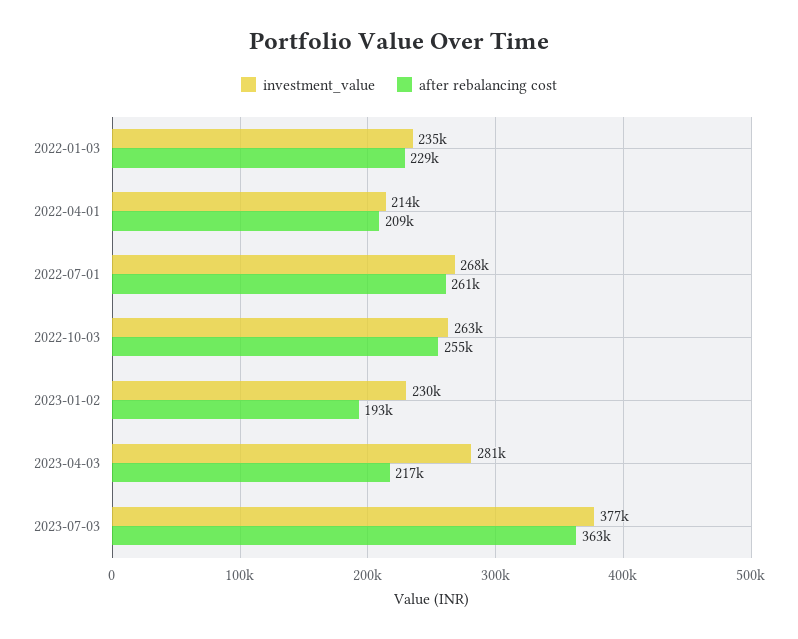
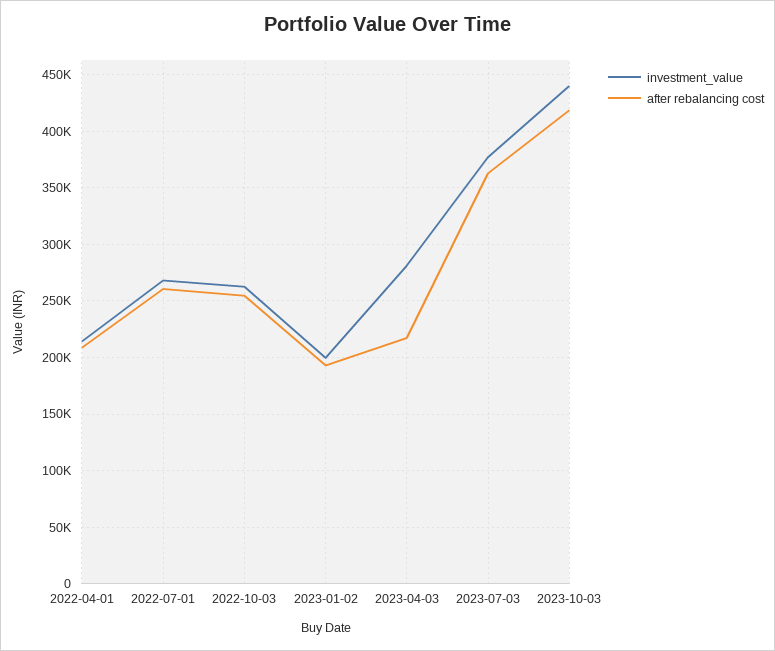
investment_value, 2022-01-03: 235000 -> none
after rebalancing cost, 2022-01-03: 229000 -> none
investment_value, 2023-01-02: 230000 -> 200000
investment_value, 2023-10-03: none -> 440000
after rebalancing cost, 2023-10-03: none -> 420000

